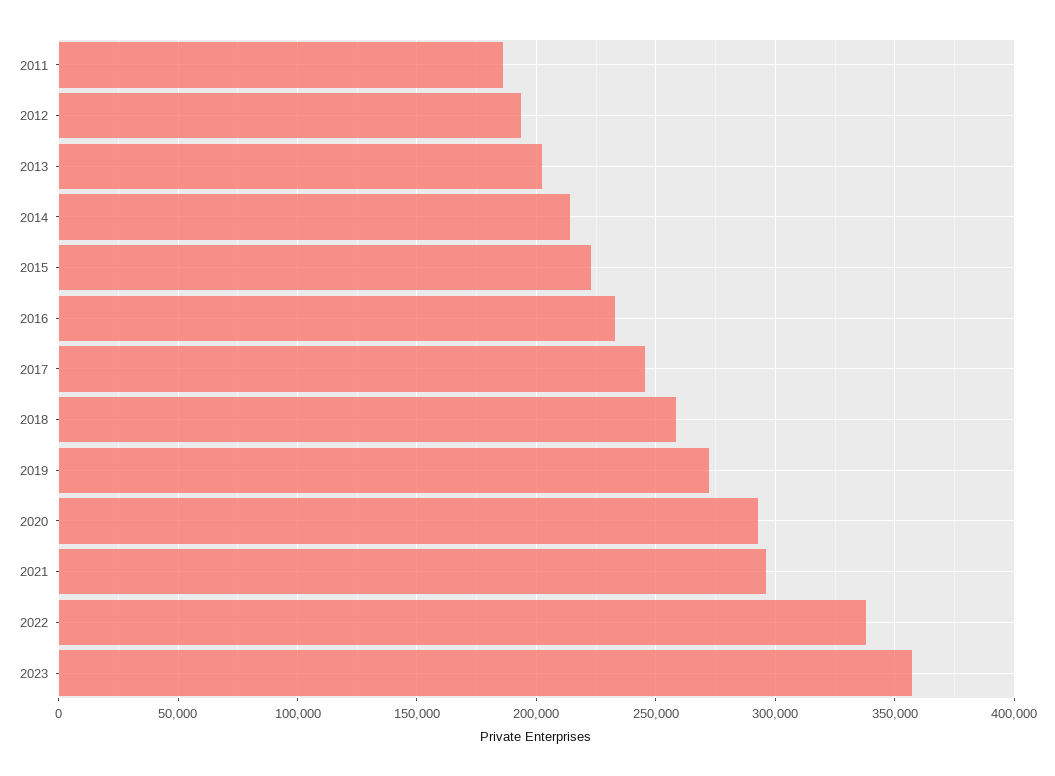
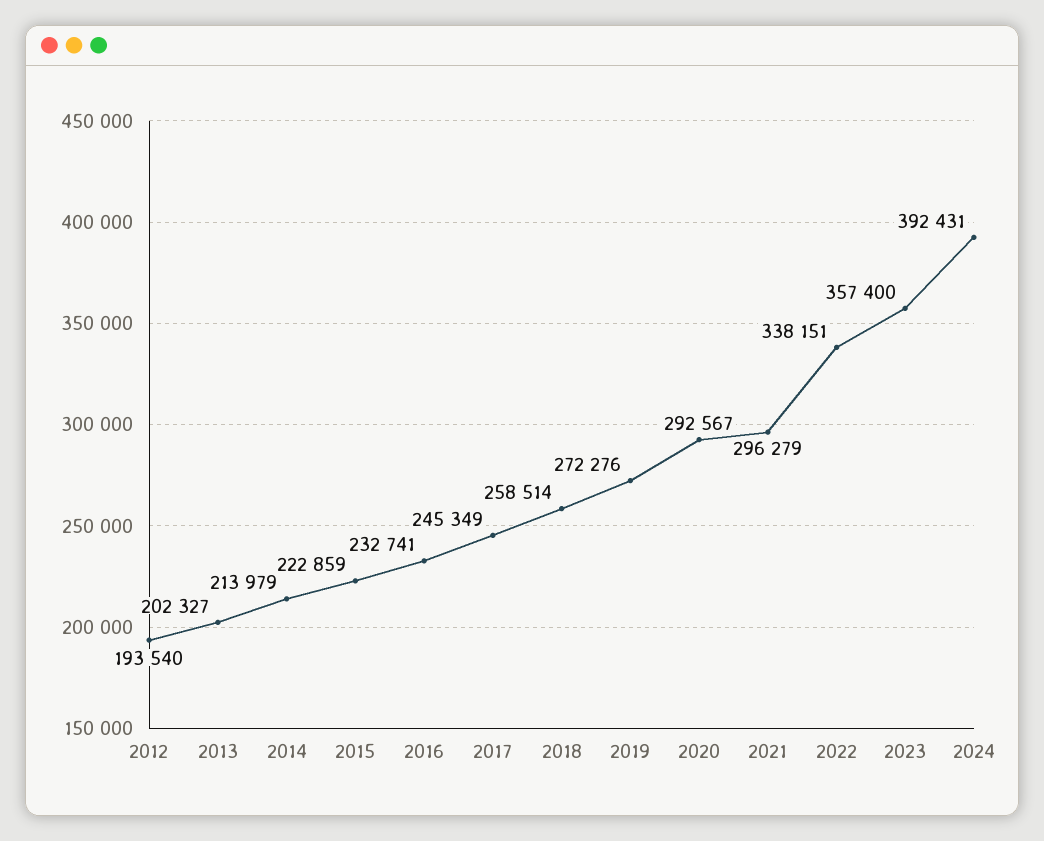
2011: 185000 -> none
2024: none -> 392431

